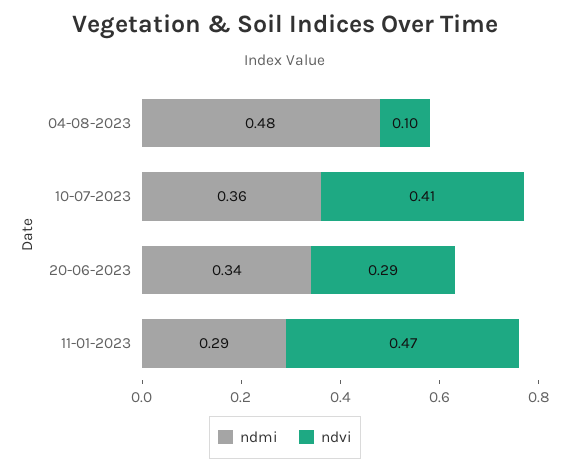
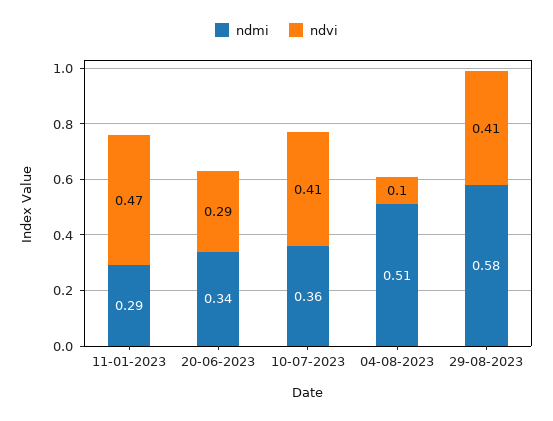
ndmi, 04-08-2023: 0.48 -> 0.51
ndmi, 29-08-2023: none -> 0.58
ndvi, 29-08-2023: none -> 0.41

